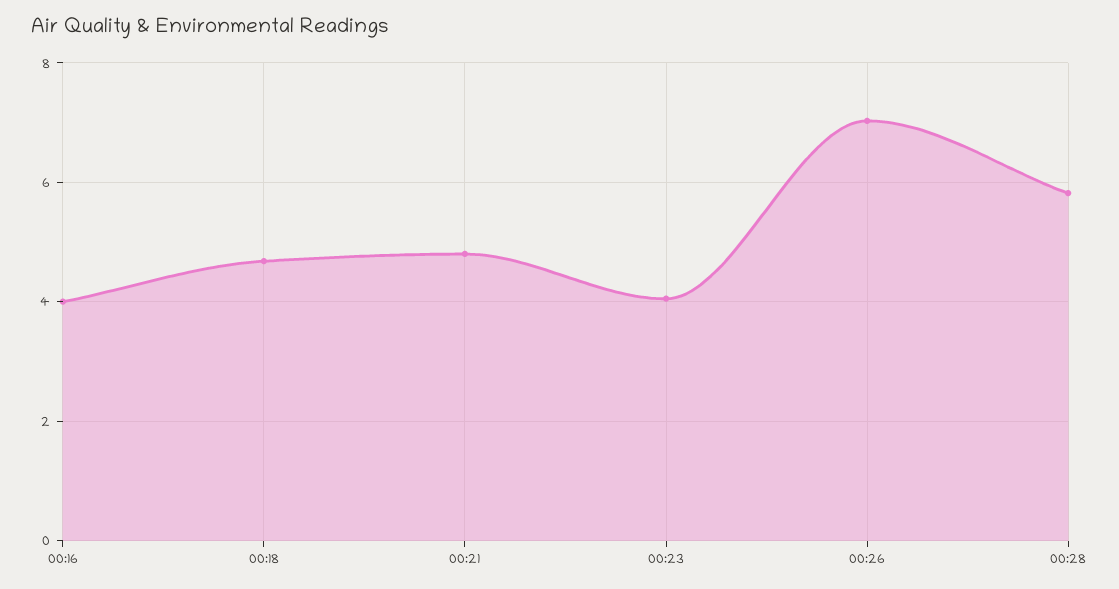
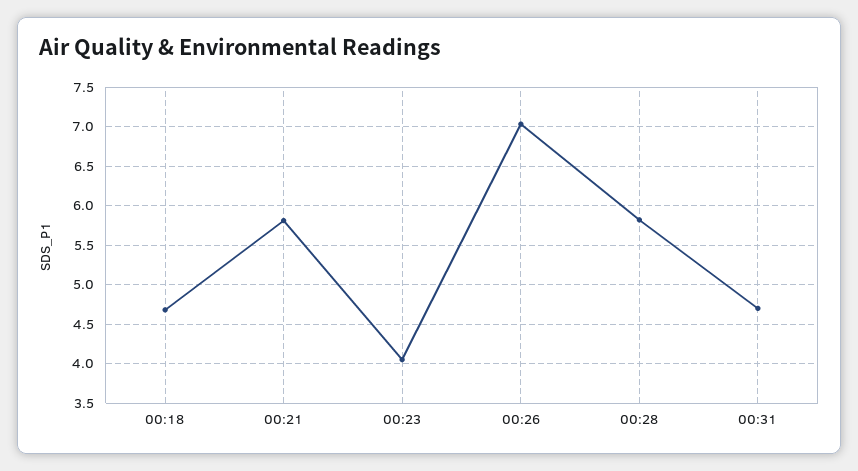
00:16: 4 -> none
00:21: 4.8 -> 5.8
00:31: none -> 4.7

